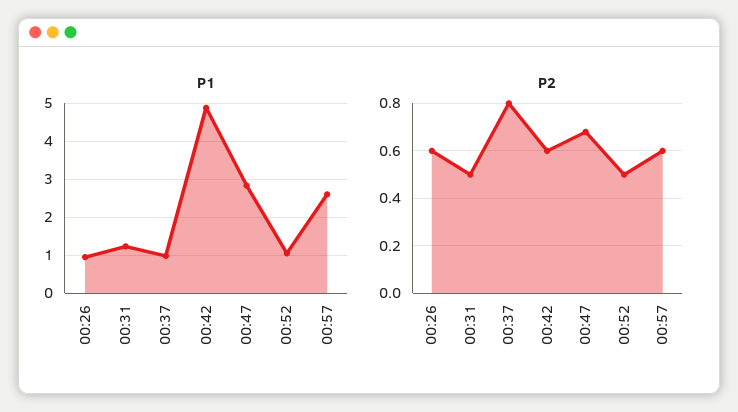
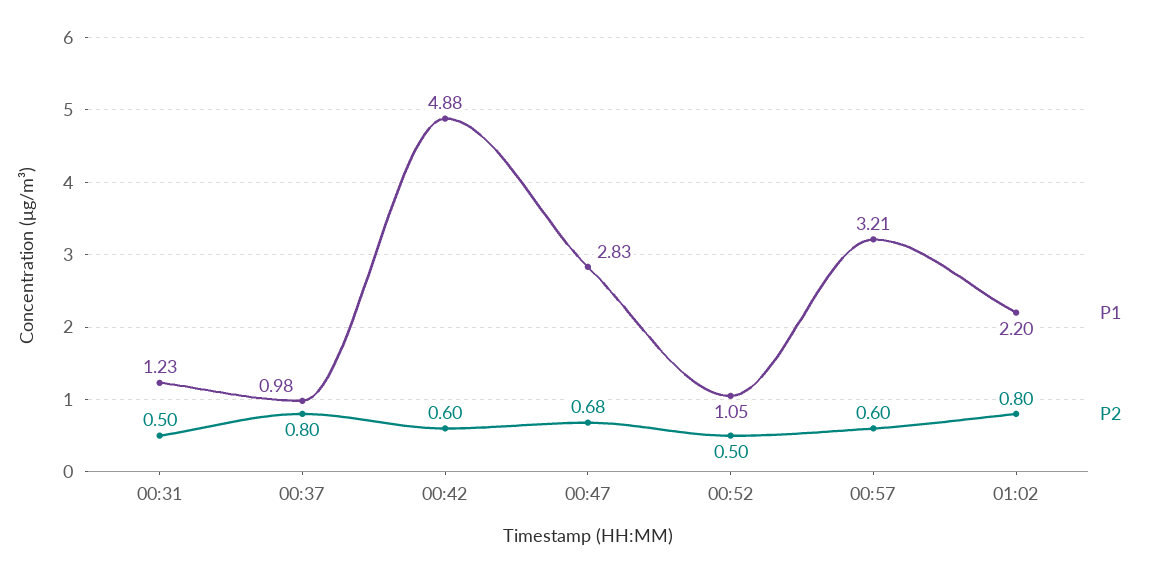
P1, 00:26: 1 -> none
P1, 00:57: 2.6 -> 3.21
P2, 00:26: 0.6 -> none
P1, 01:02: none -> 2.2
P2, 01:02: none -> 0.8

